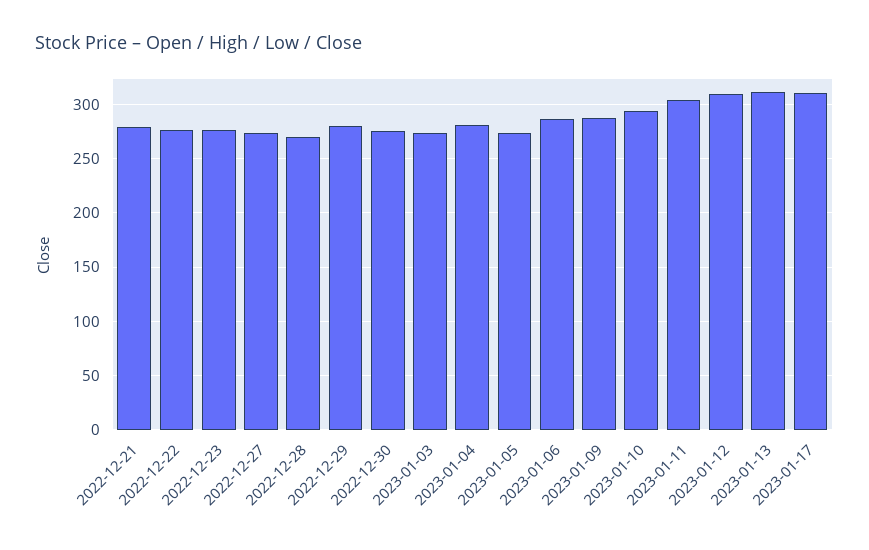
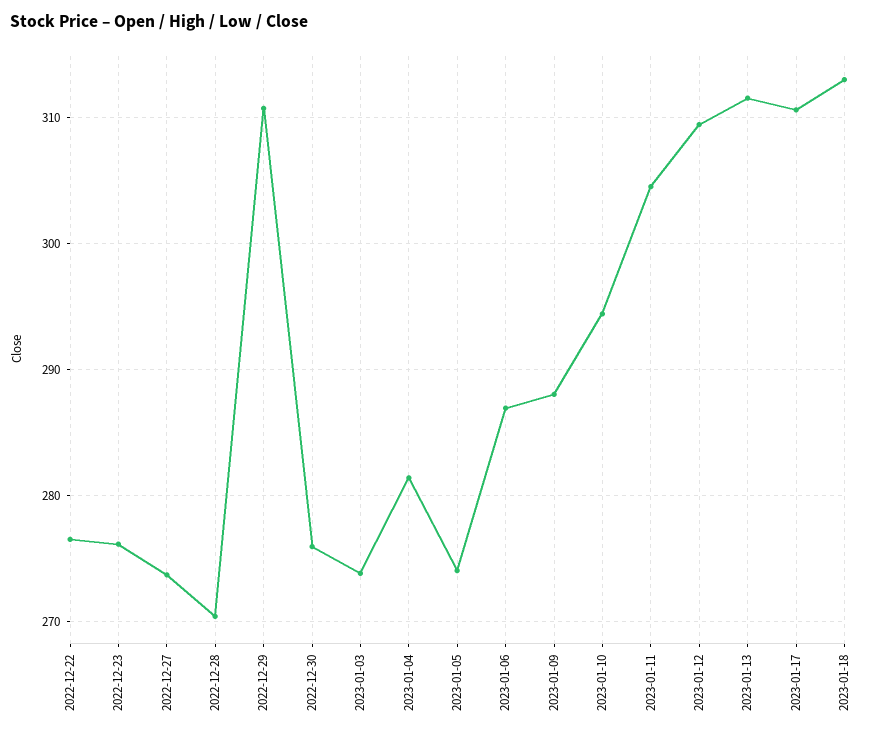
2022-12-21: 280 -> none
2022-12-29: 280 -> 311
2023-01-18: none -> 313

